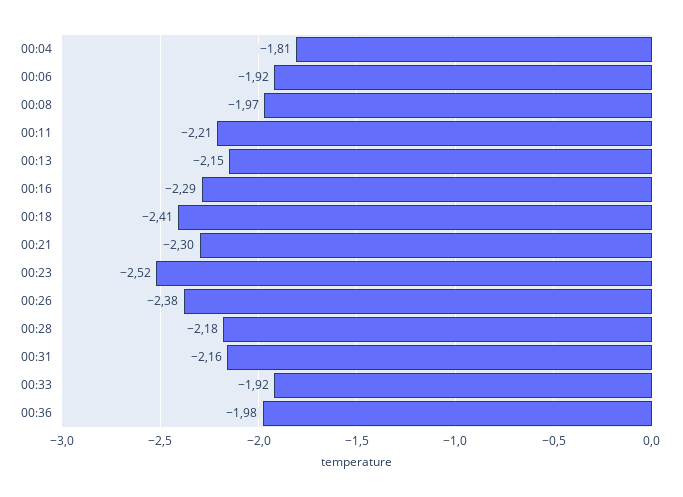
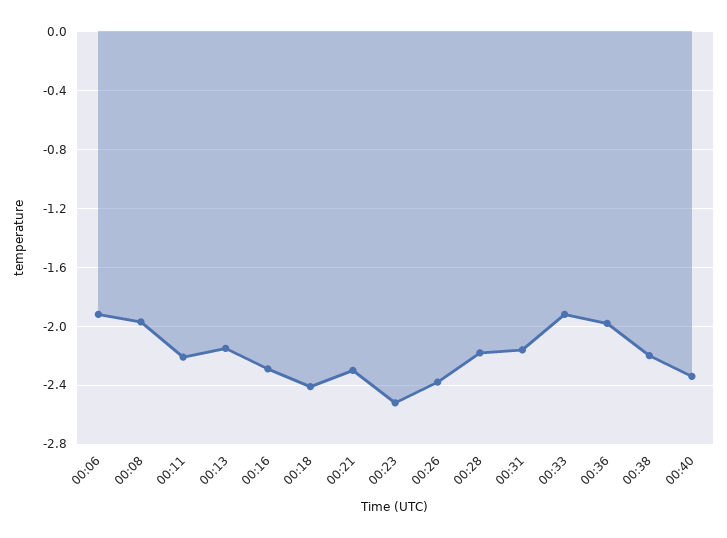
00:04: -1.81 -> none
00:38: none -> -2.2
00:40: none -> -2.35

